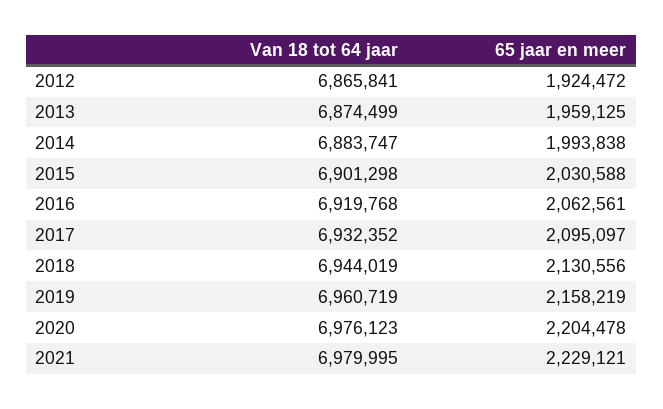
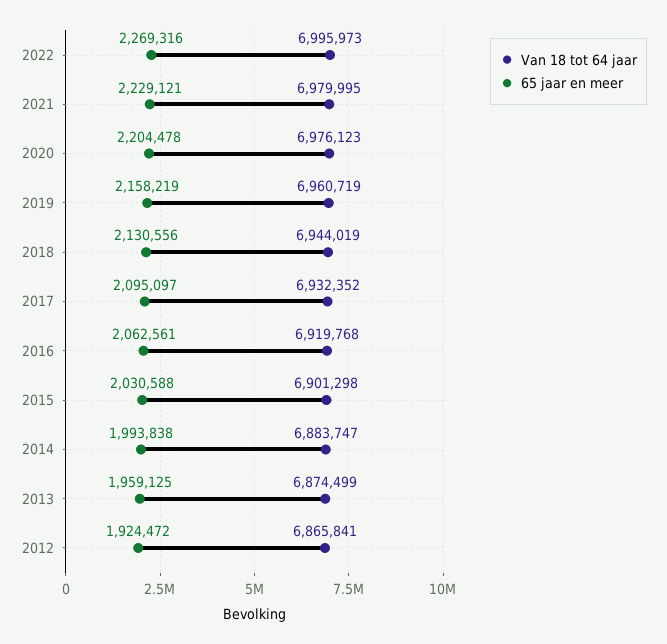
Van 18 tot 64 jaar, 2022: none -> 6995973
65 jaar en meer, 2022: none -> 2269316

